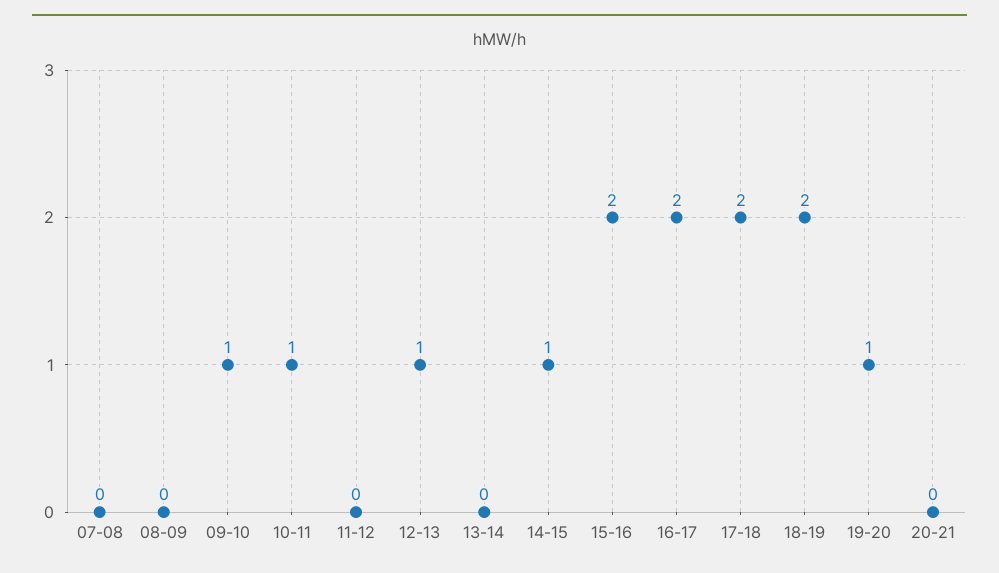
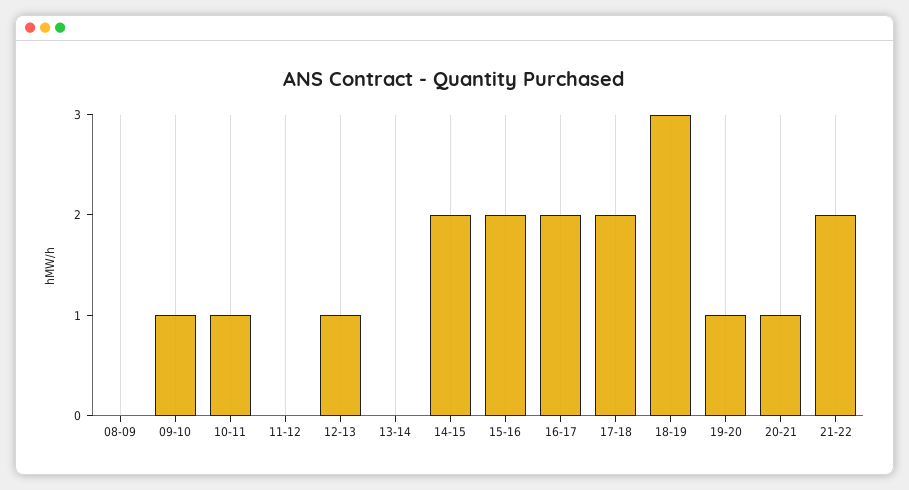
07-08: 0 -> none
14-15: 1 -> 2
18-19: 2 -> 3
20-21: 0 -> 1
21-22: none -> 2

